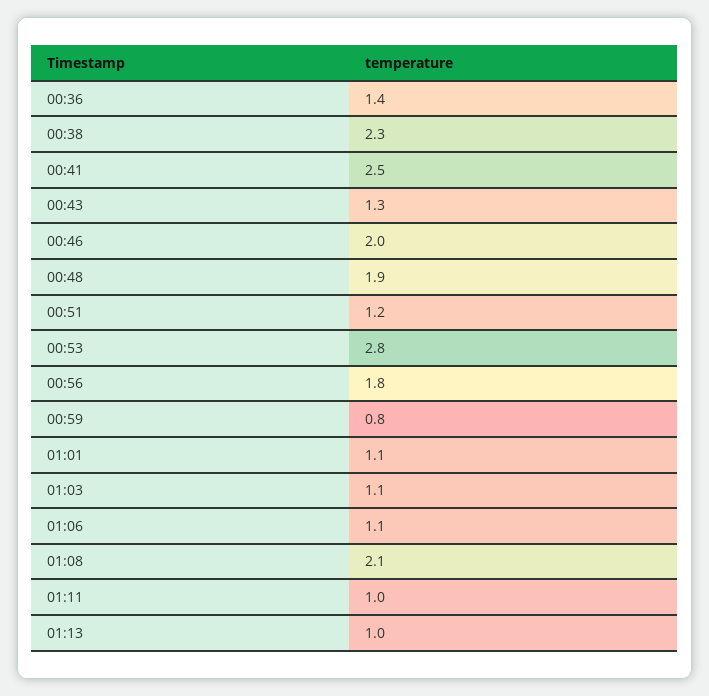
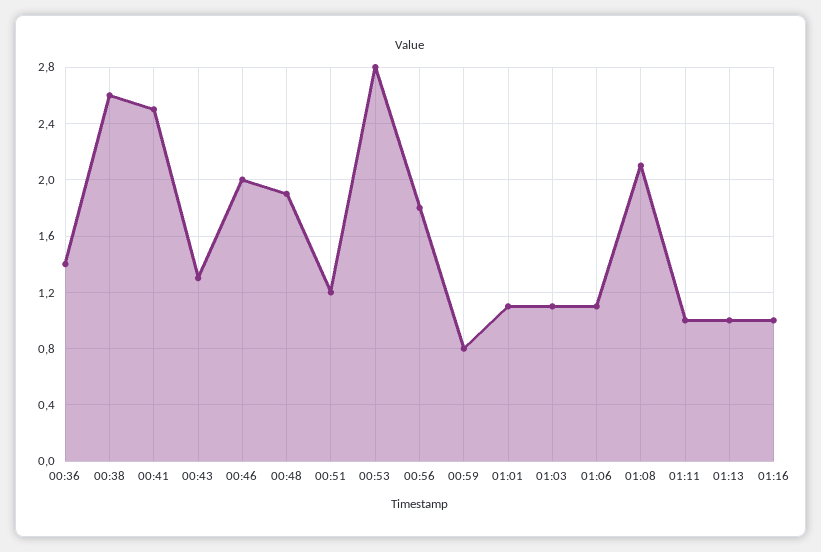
00:38: 2.3 -> 2.6
01:16: none -> 1

